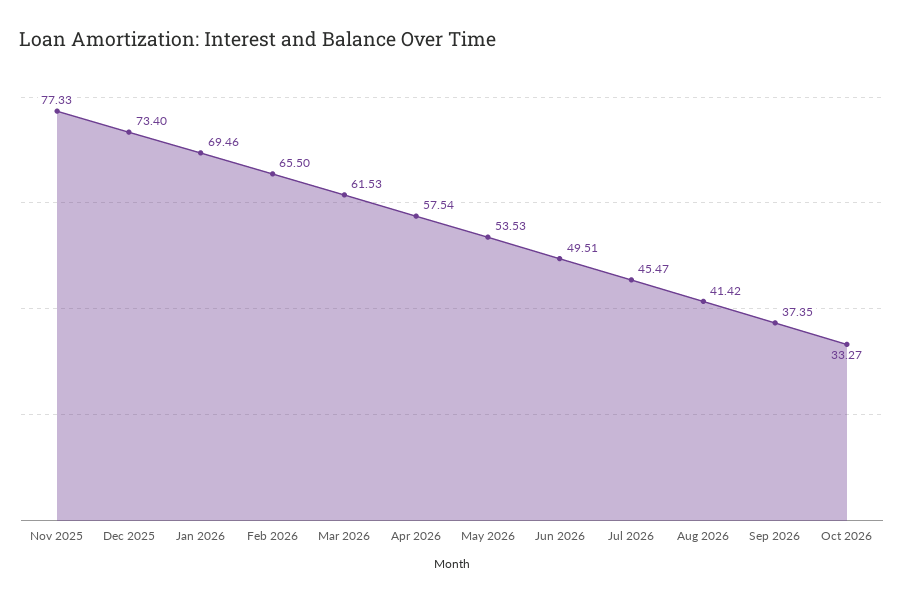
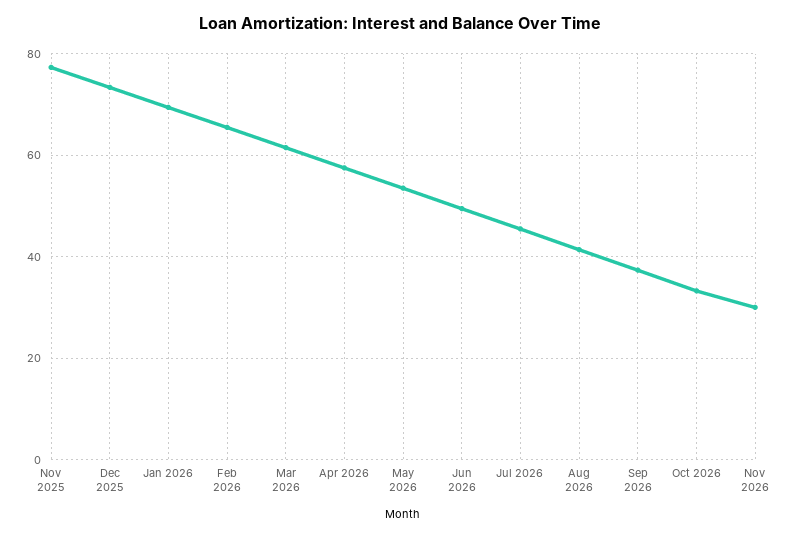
Nov 2026: none -> 30

